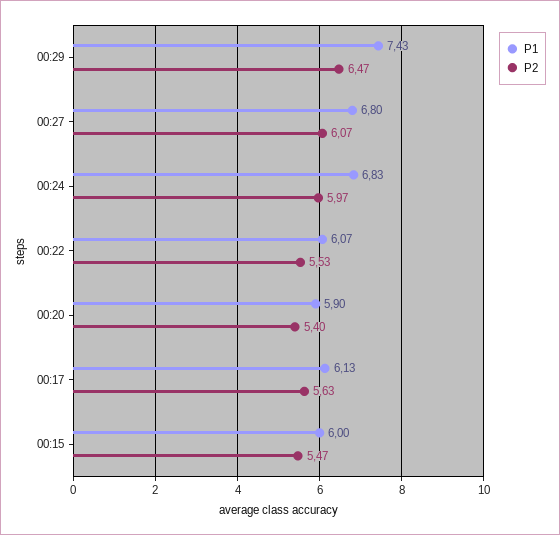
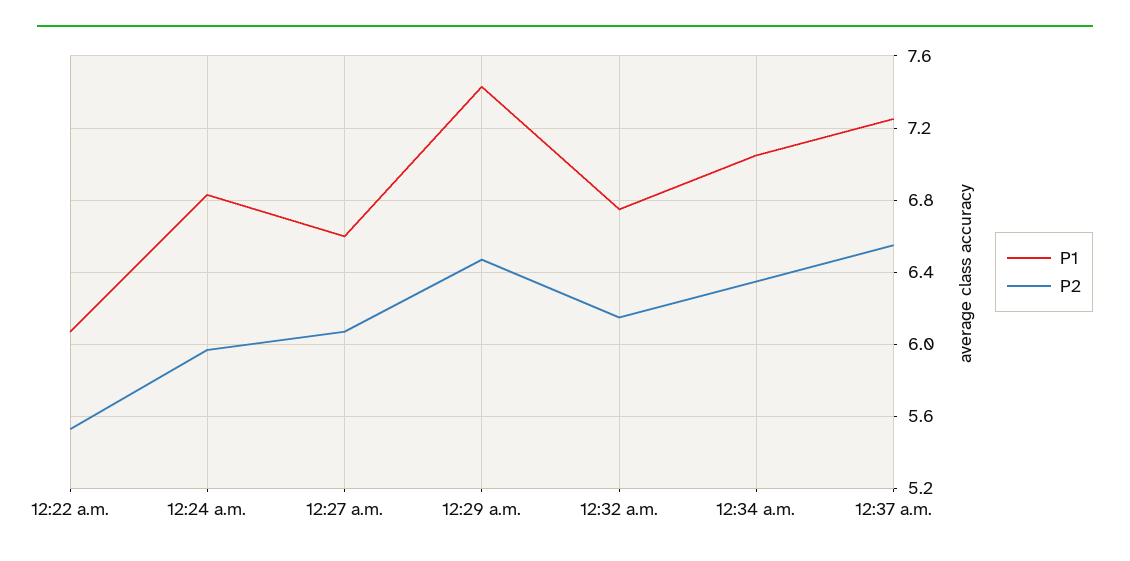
P1, 00:27: 6.8 -> 6.6
P1, 00:20: 5.9 -> none
P2, 00:20: 5.4 -> none
P1, 00:17: 6.13 -> none
P2, 00:17: 5.63 -> none
P1, 00:15: 6 -> none
P2, 00:15: 5.47 -> none
P1, 12:32 a.m.: none -> 6.75
P2, 12:32 a.m.: none -> 6.15
P1, 12:34 a.m.: none -> 7.05
P2, 12:34 a.m.: none -> 6.35
P1, 12:37 a.m.: none -> 7.25
P2, 12:37 a.m.: none -> 6.55

